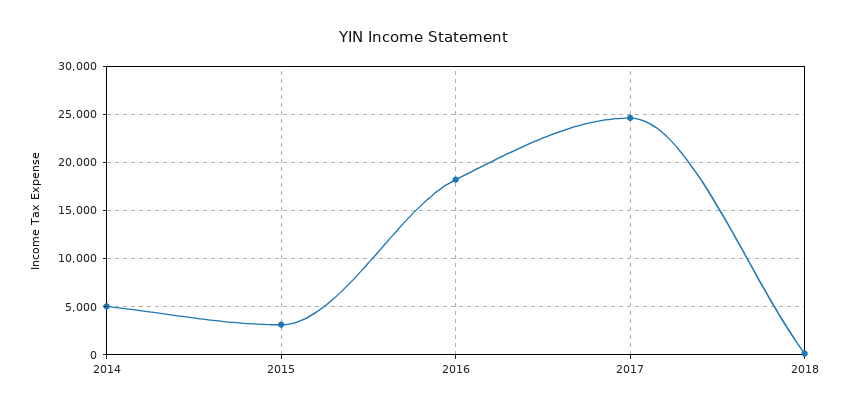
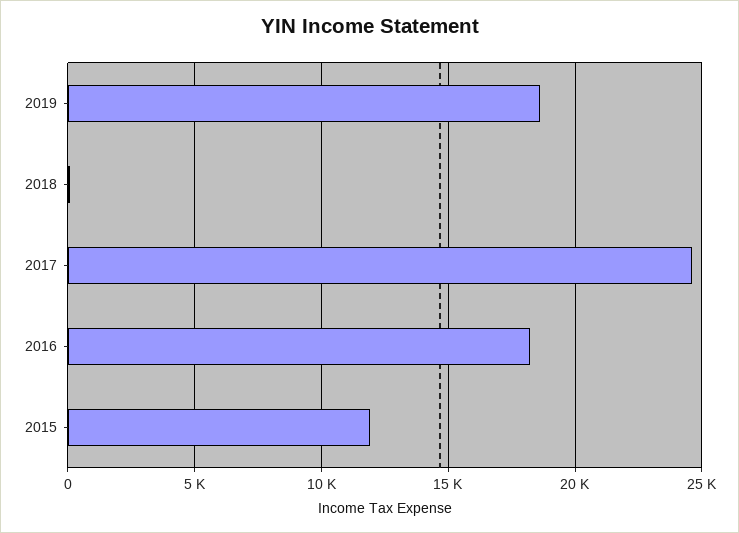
2014: 5000 -> none
2015: 3000 -> 12000
2019: none -> 18500

